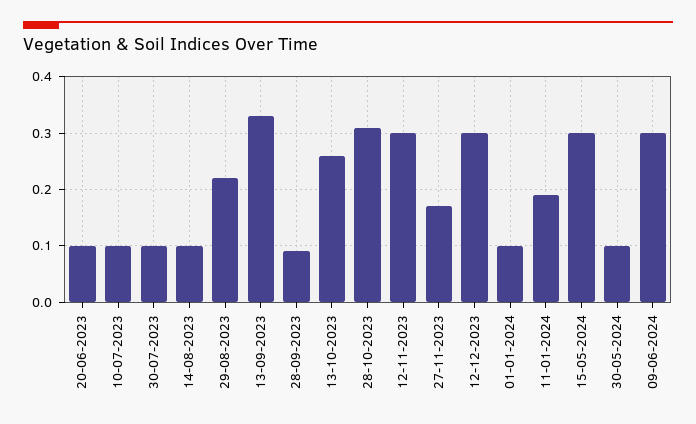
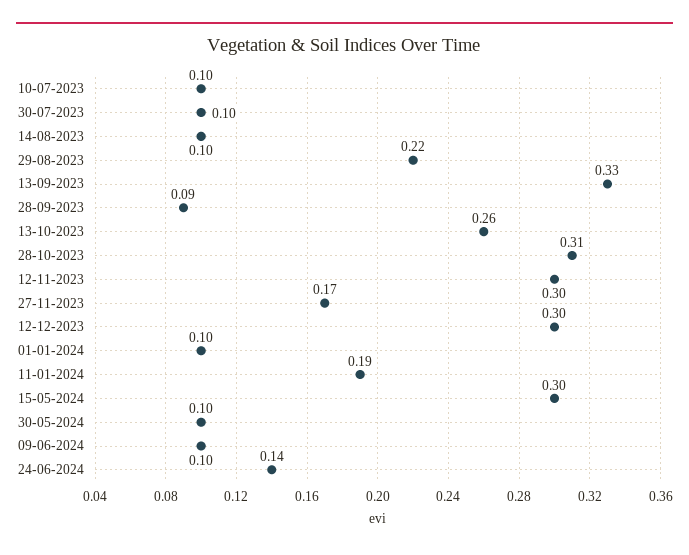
20-06-2023: 0.1 -> none
09-06-2024: 0.3 -> 0.1
24-06-2024: none -> 0.14

